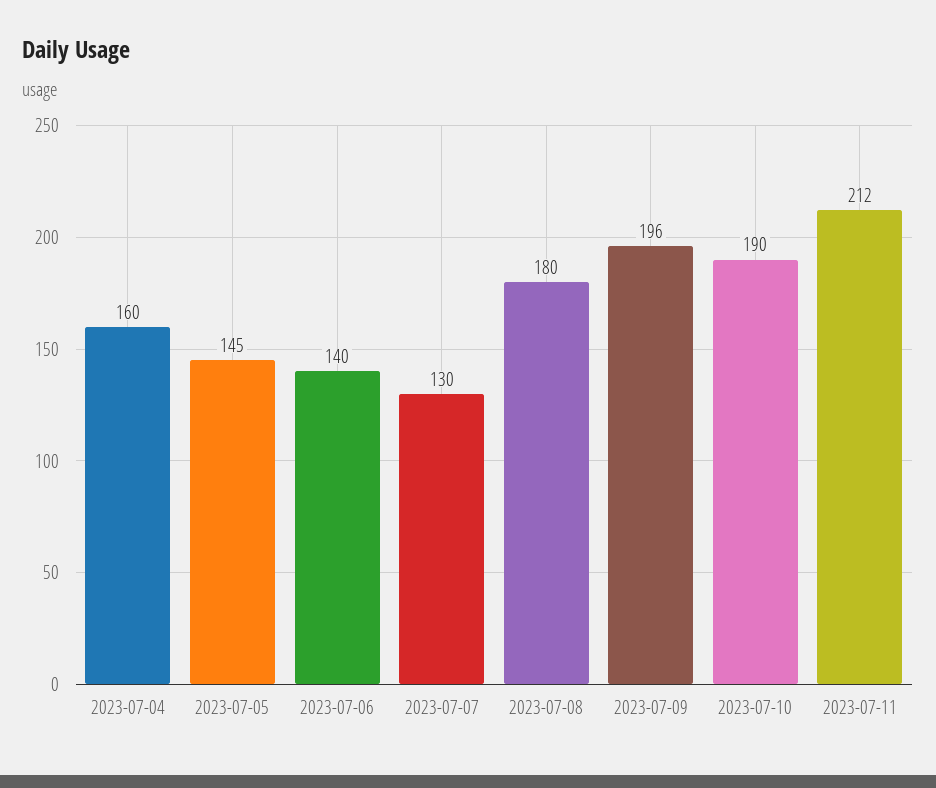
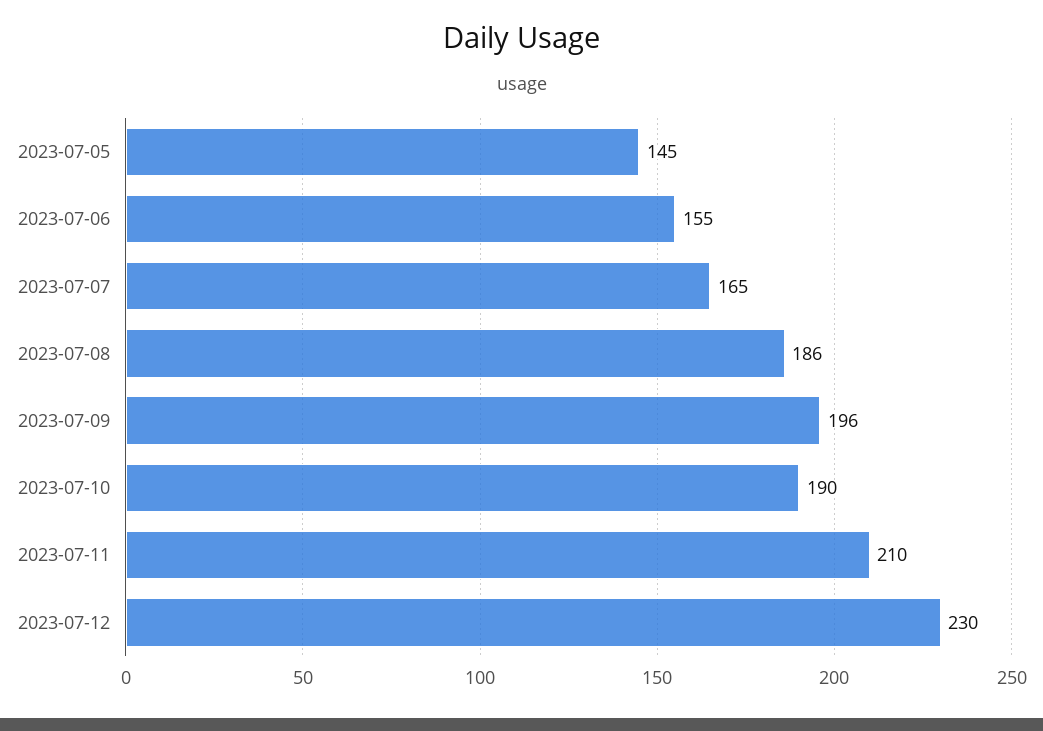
2023-07-04: 160 -> none
2023-07-06: 140 -> 155
2023-07-07: 130 -> 165
2023-07-08: 180 -> 186
2023-07-11: 212 -> 210
2023-07-12: none -> 230

